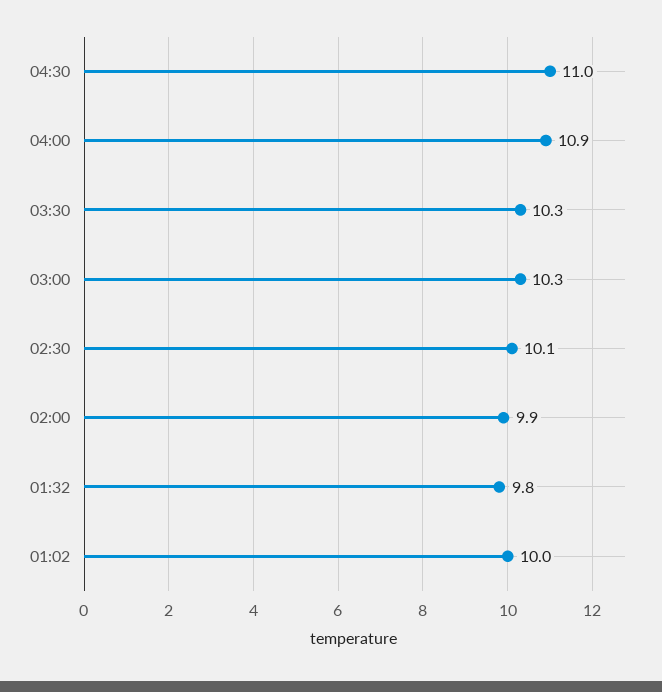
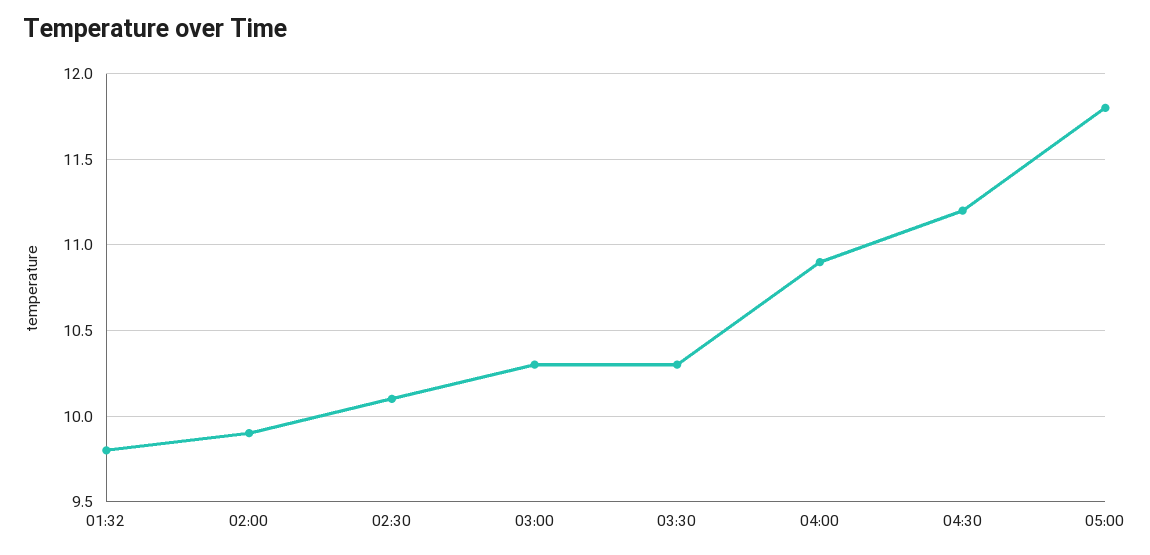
04:30: 11 -> 11.2
01:02: 10 -> none
05:00: none -> 11.8

